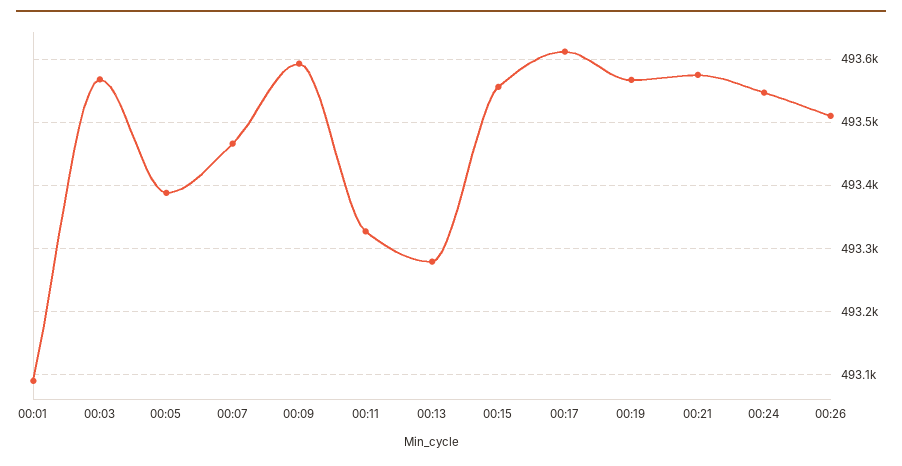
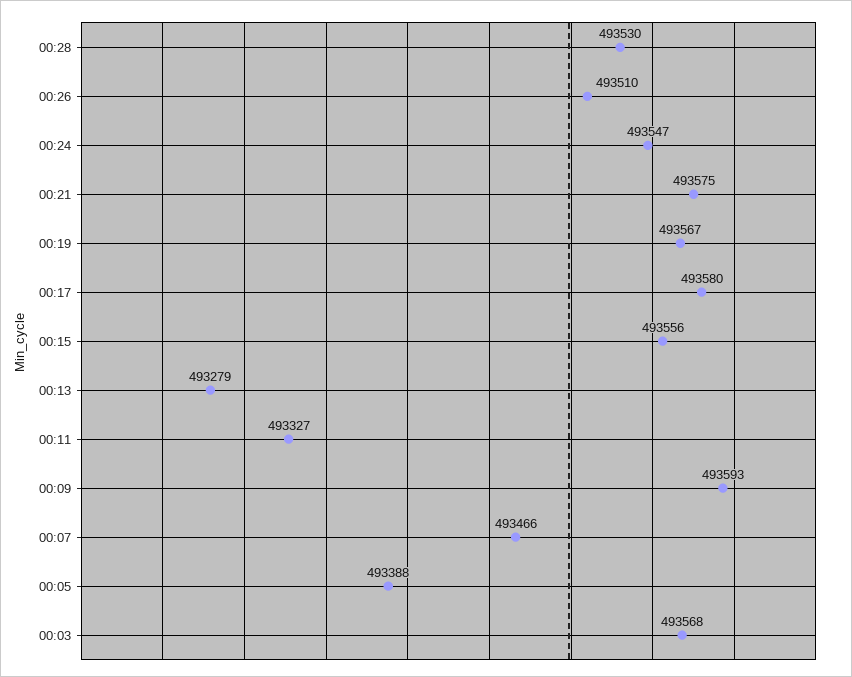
00:01: 493090 -> none
00:17: 493610 -> 493580
00:28: none -> 493530

